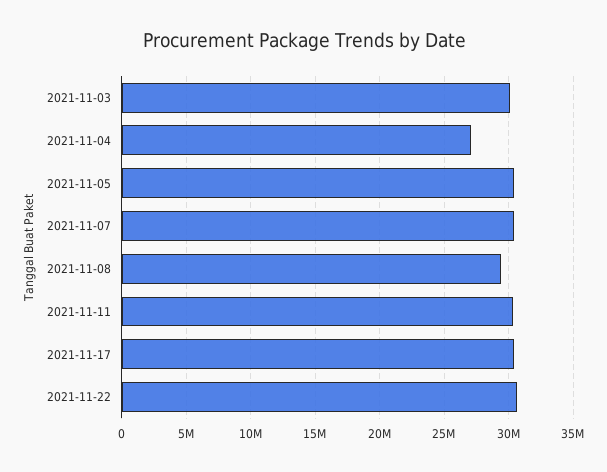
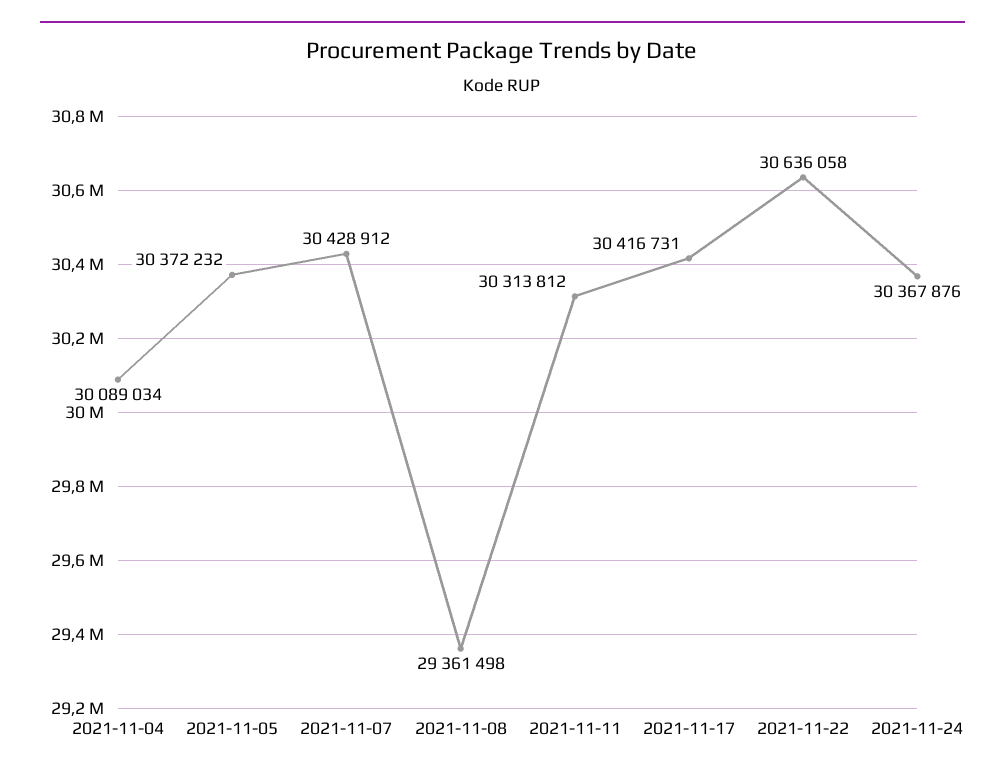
2021-11-03: 30000000 -> none
2021-11-04: 27000000 -> 30089034
2021-11-24: none -> 30367876

